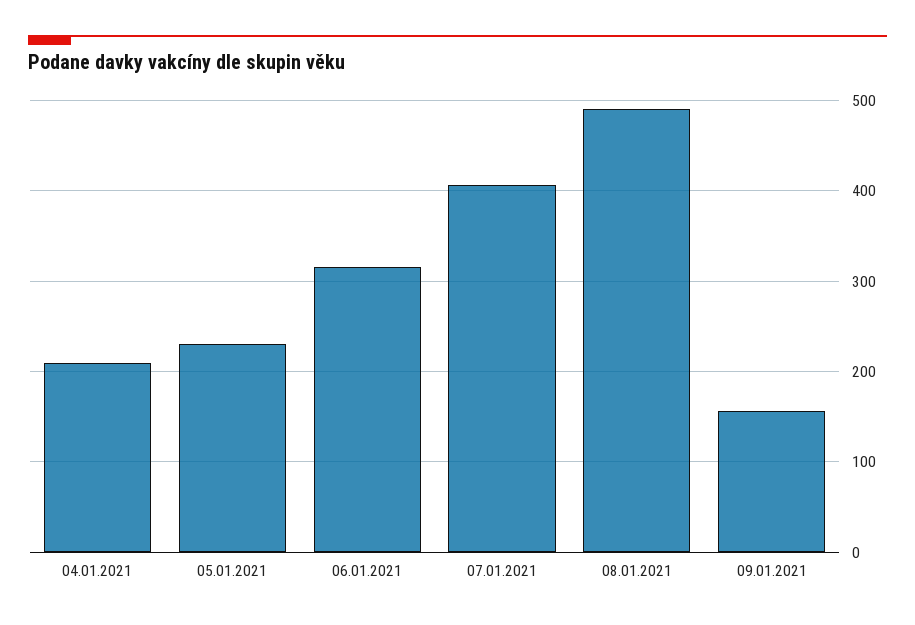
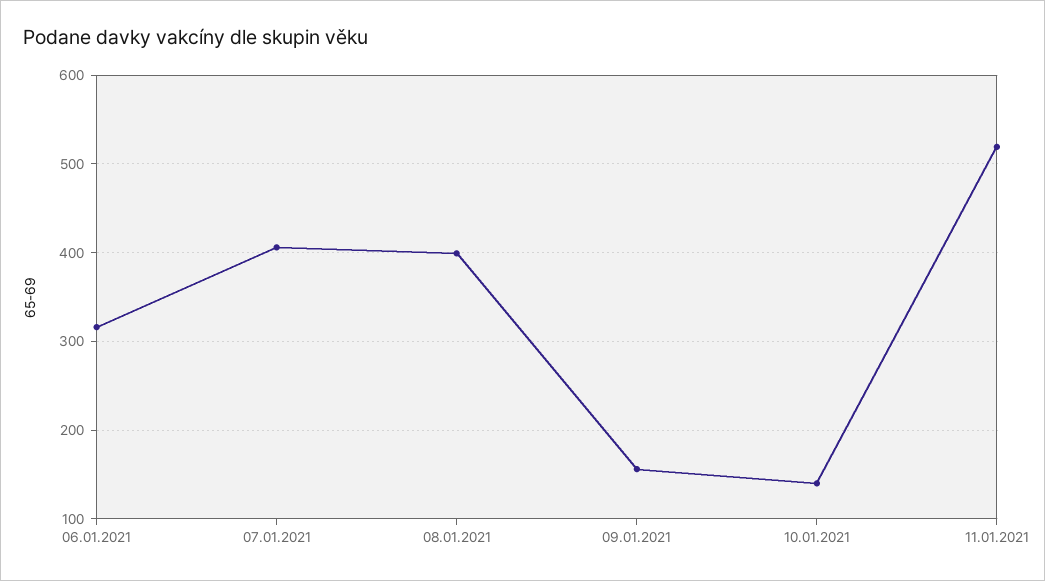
04.01.2021: 210 -> none
05.01.2021: 230 -> none
08.01.2021: 490 -> 400
10.01.2021: none -> 140
11.01.2021: none -> 520

